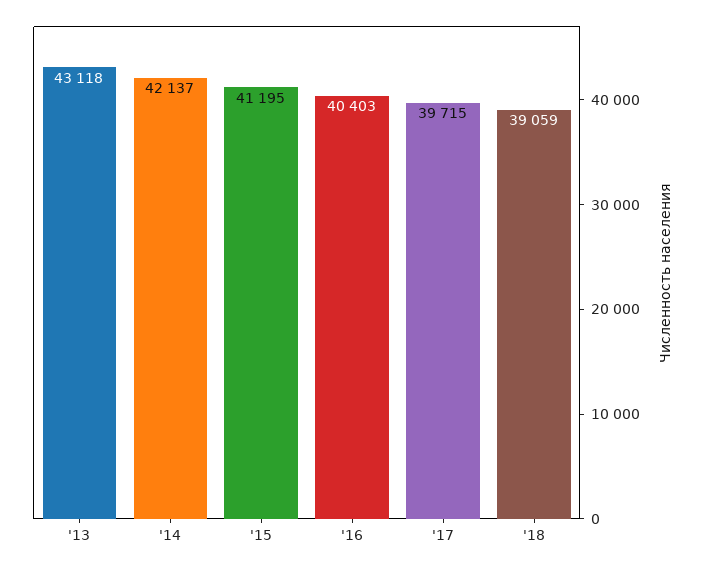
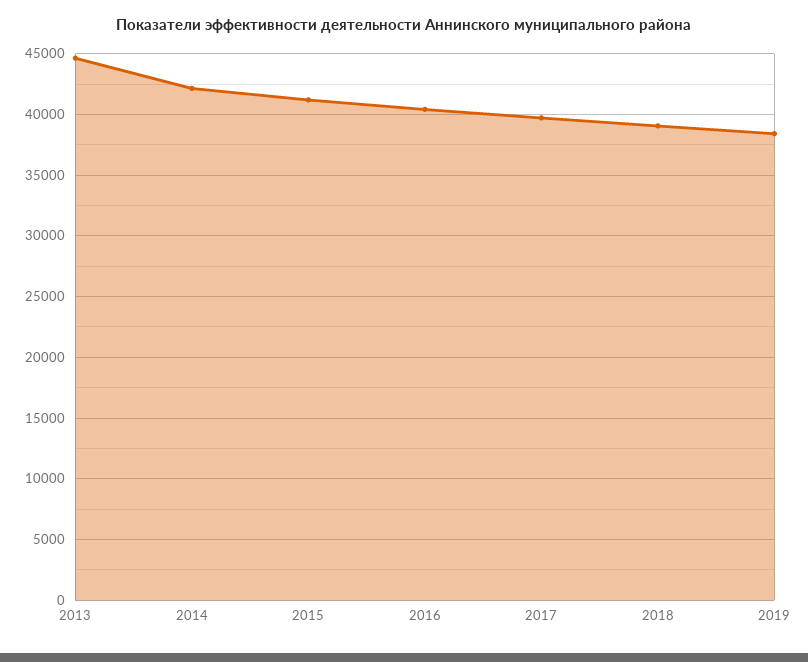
'13: 43118 -> 44500
2019: none -> 38500

